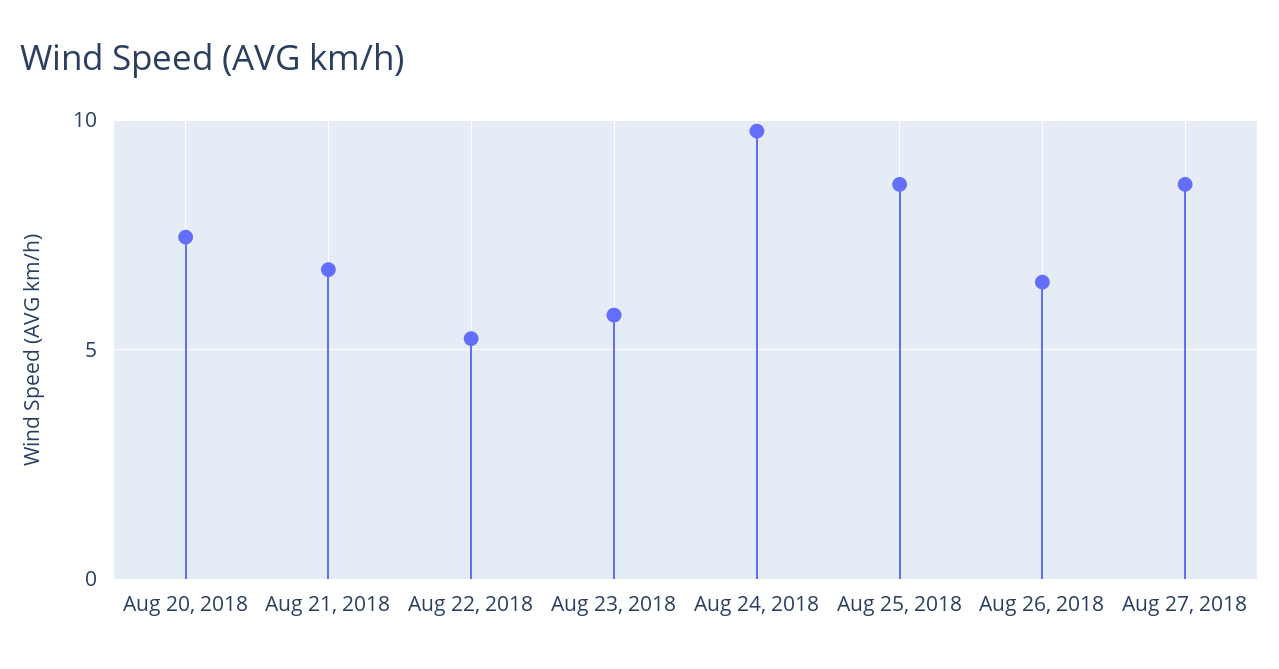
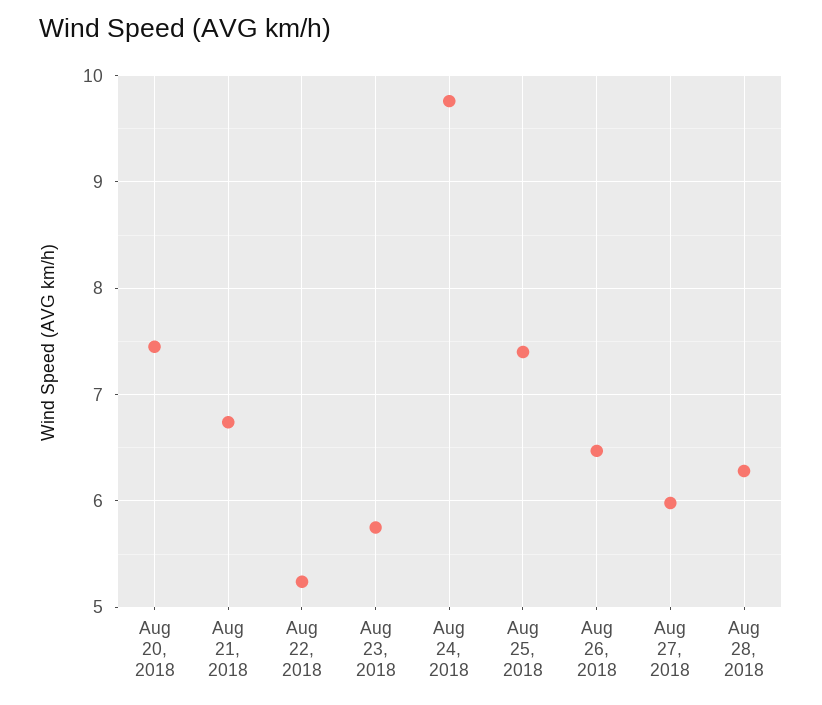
Aug 25, 2018: 8.5 -> 7.4
Aug 27, 2018: 8.5 -> 6
Aug 28, 2018: none -> 6.3

